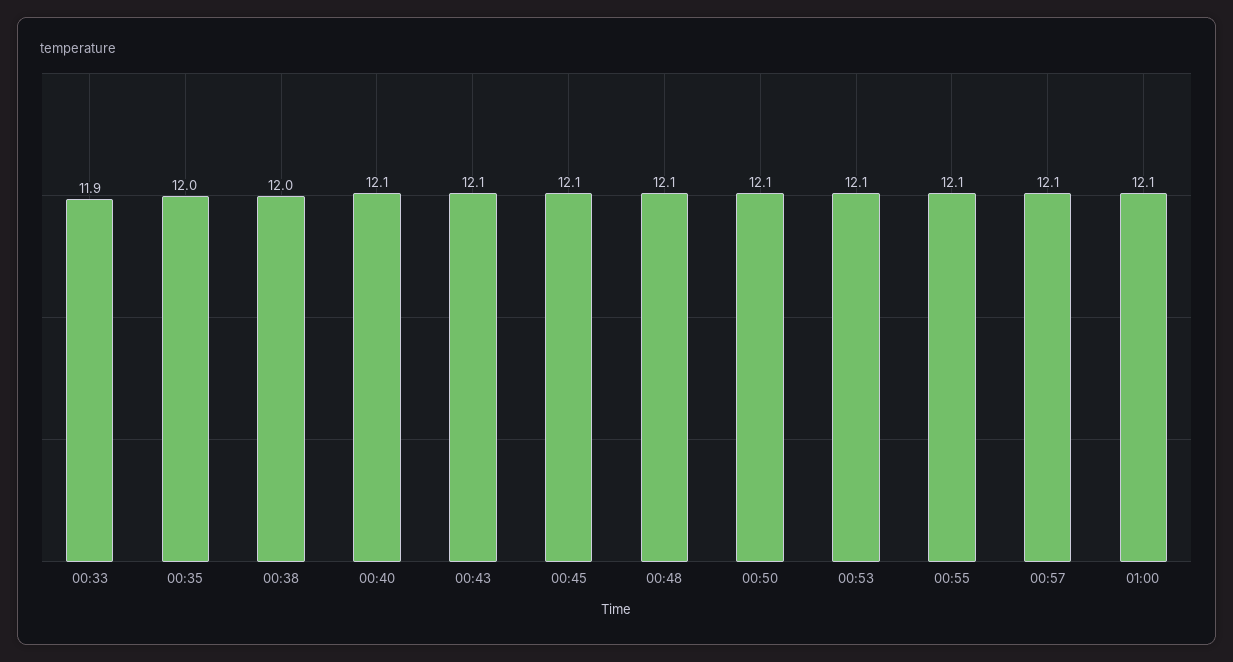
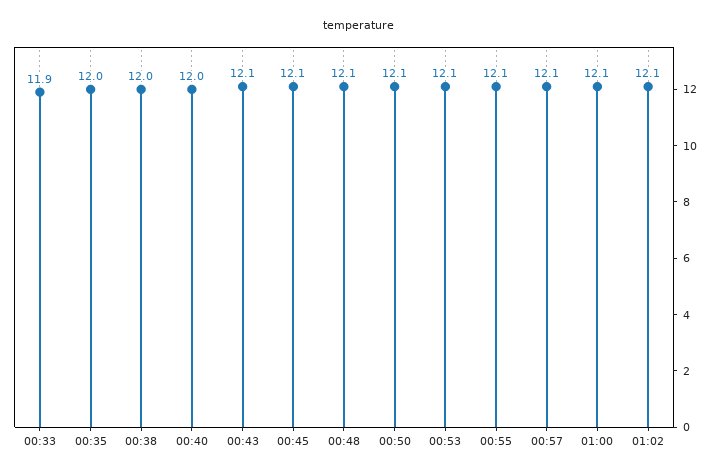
00:40: 12.1 -> 12
01:02: none -> 12.1

